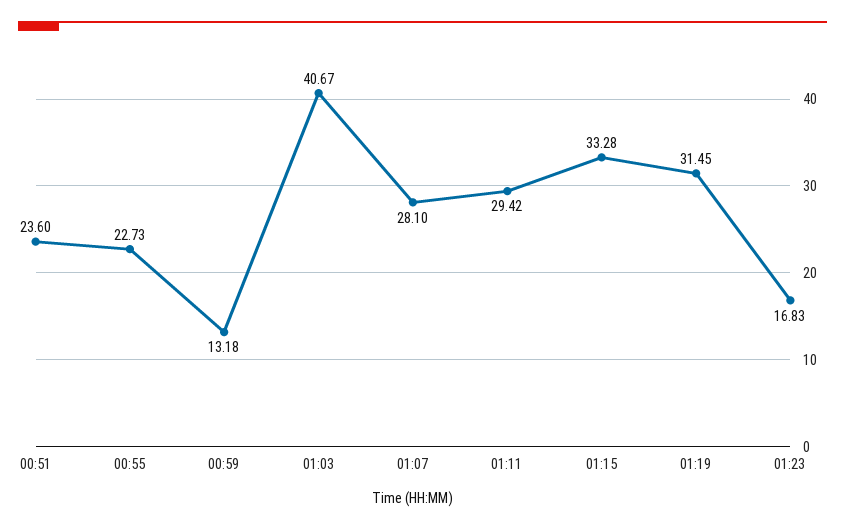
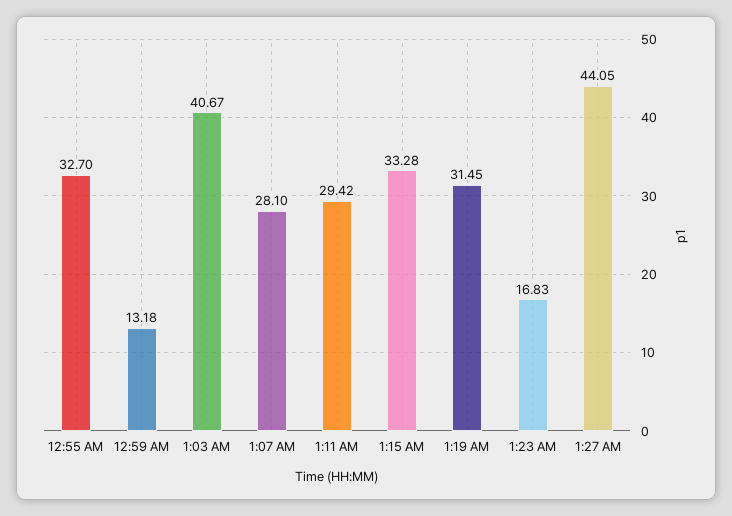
00:51: 23.6 -> none
00:55: 22.73 -> 32.7
1:27 AM: none -> 44.05

